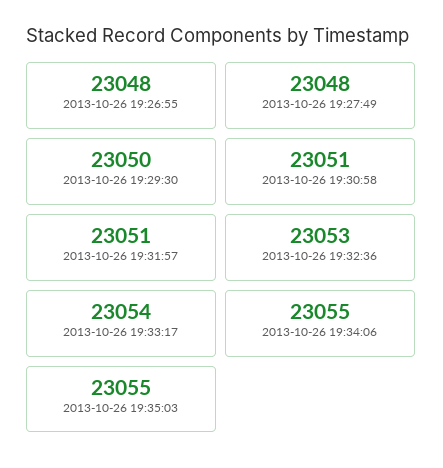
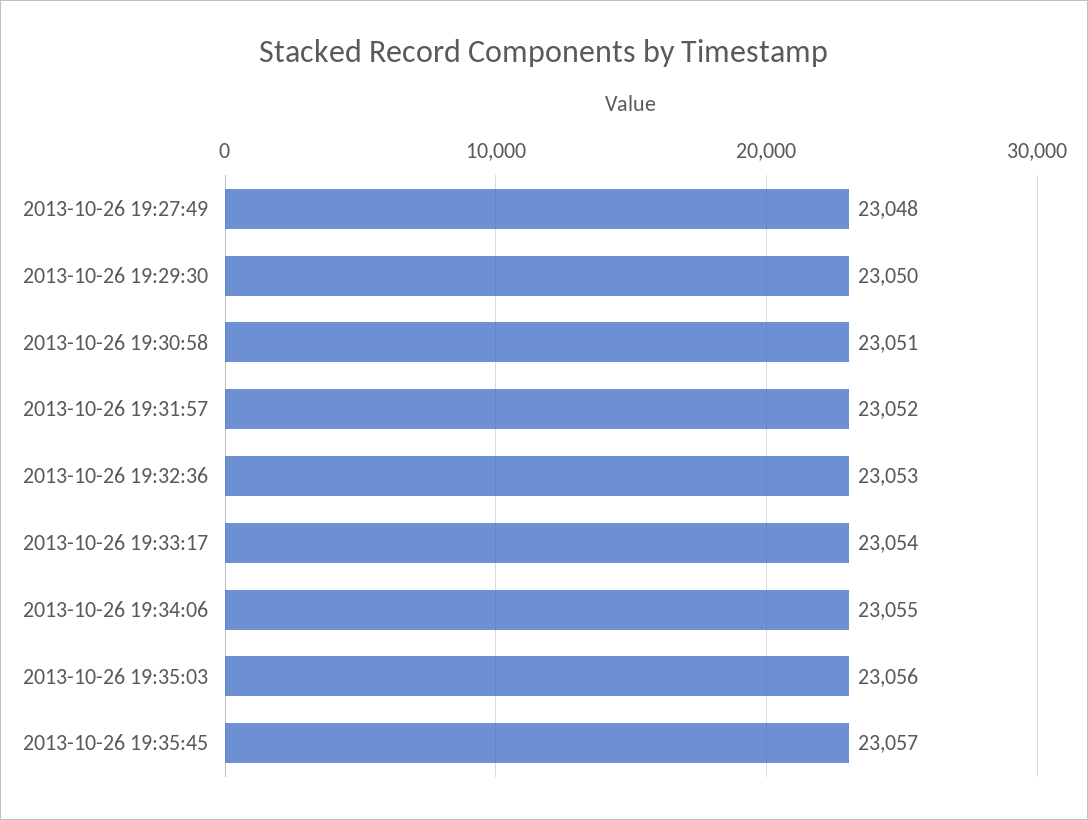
2013-10-26 19:26:55: 23048 -> none
2013-10-26 19:31:57: 23051 -> 23052
2013-10-26 19:35:03: 23055 -> 23056
2013-10-26 19:35:45: none -> 23057

